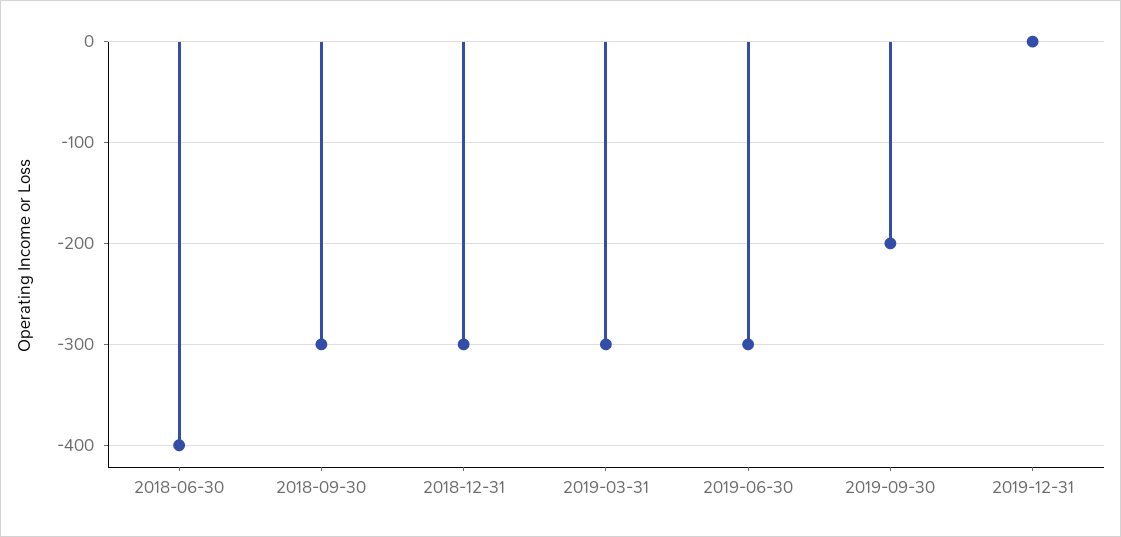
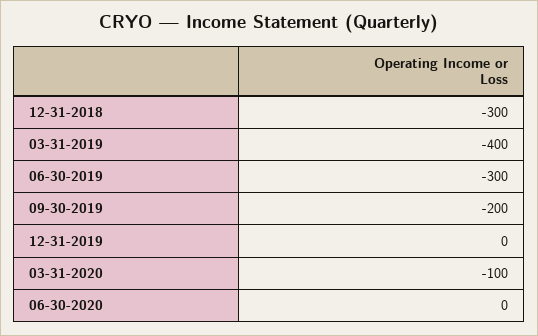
2018-06-30: -400 -> none
2018-09-30: -300 -> none
2019-03-31: -300 -> -400
03-31-2020: none -> -100
06-30-2020: none -> 0

